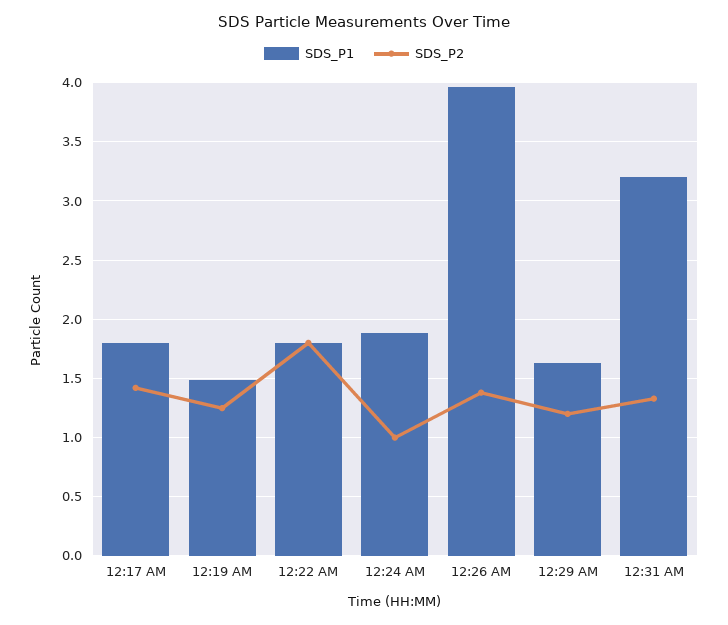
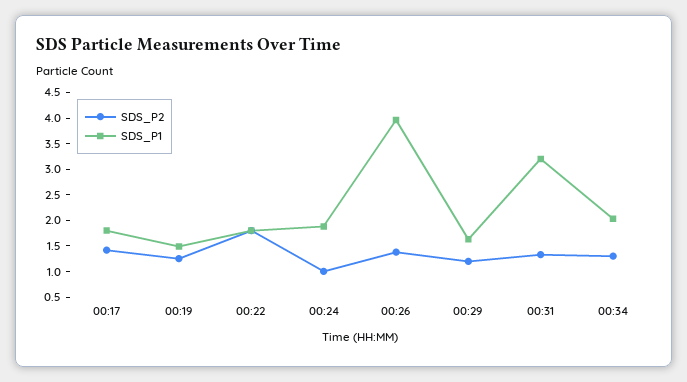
SDS_P2, 00:34: none -> 1.25
SDS_P1, 00:34: none -> 2

